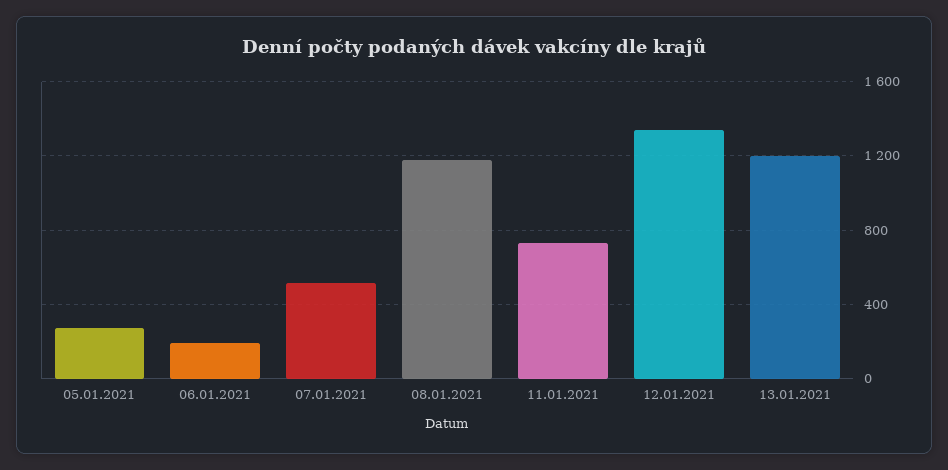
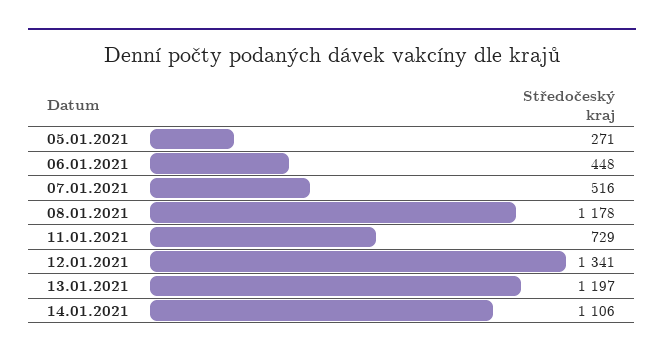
06.01.2021: 200 -> 448
14.01.2021: none -> 1106

